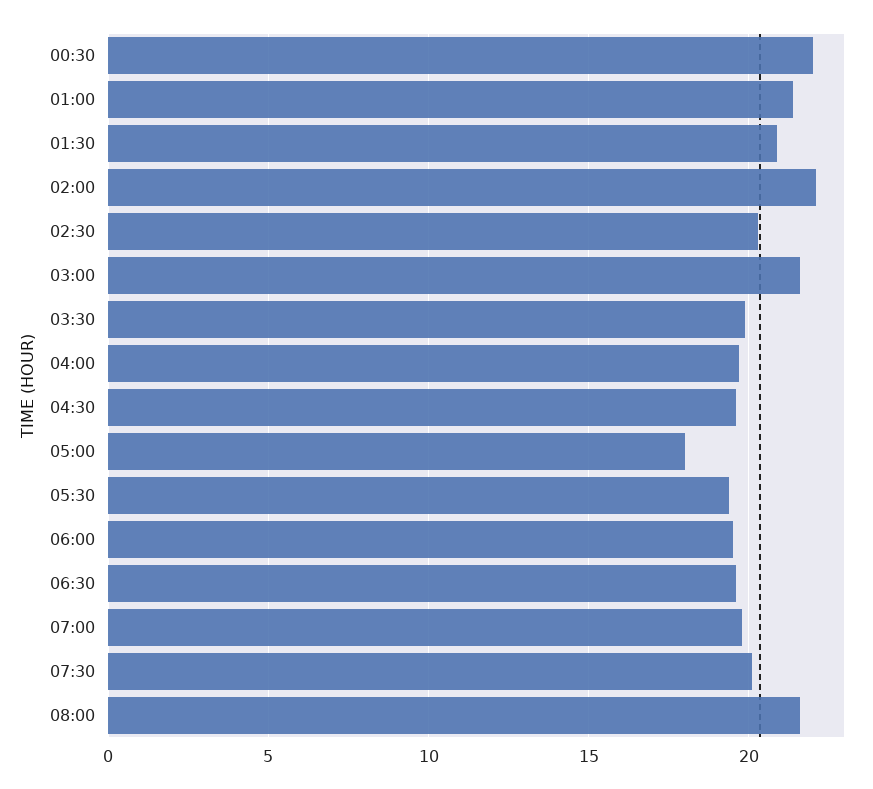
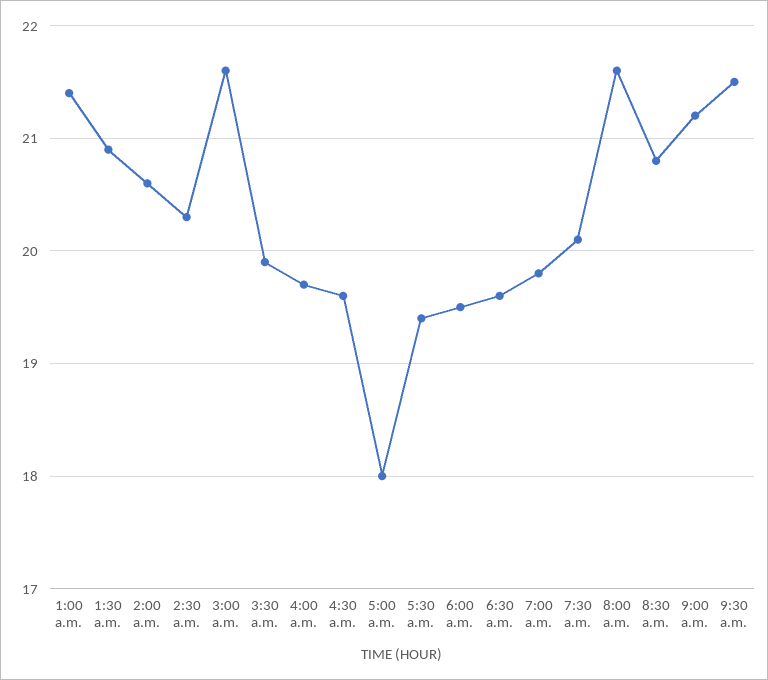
00:30: 22 -> none
02:00: 22 -> 20.6
8:30 a.m.: none -> 20.8
9:00 a.m.: none -> 21.2
9:30 a.m.: none -> 21.5

